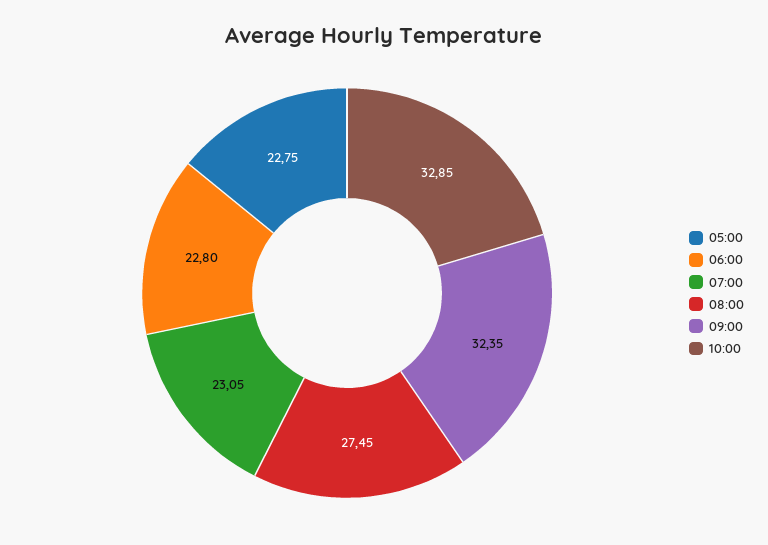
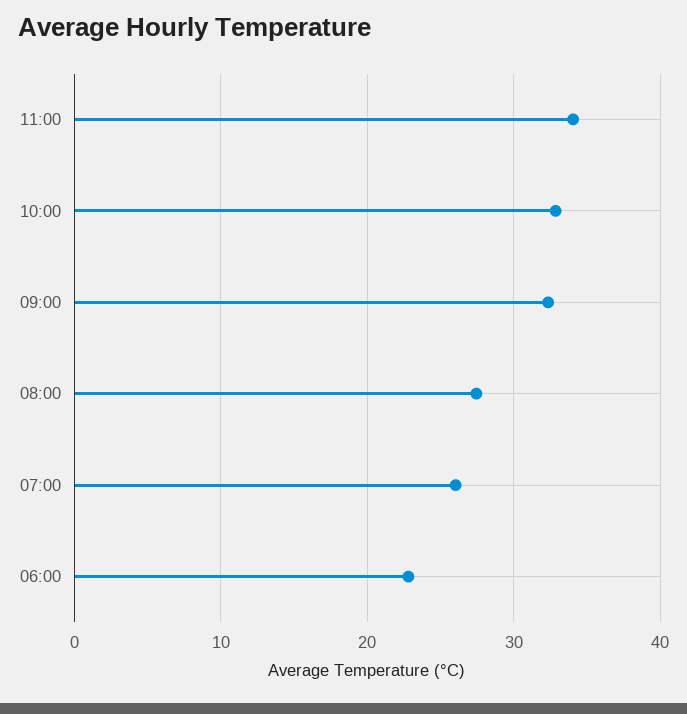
05:00: 22.75 -> none
07:00: 23.05 -> 26
11:00: none -> 34

